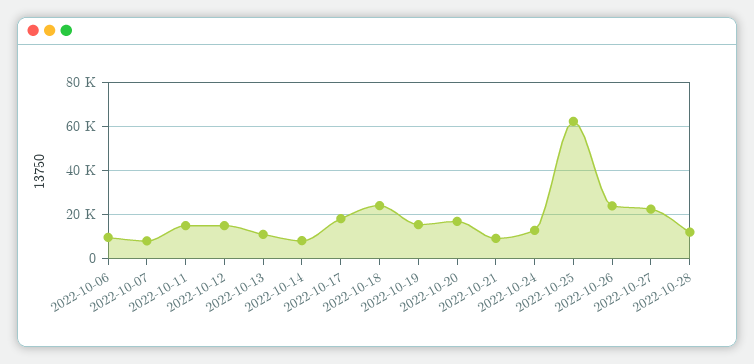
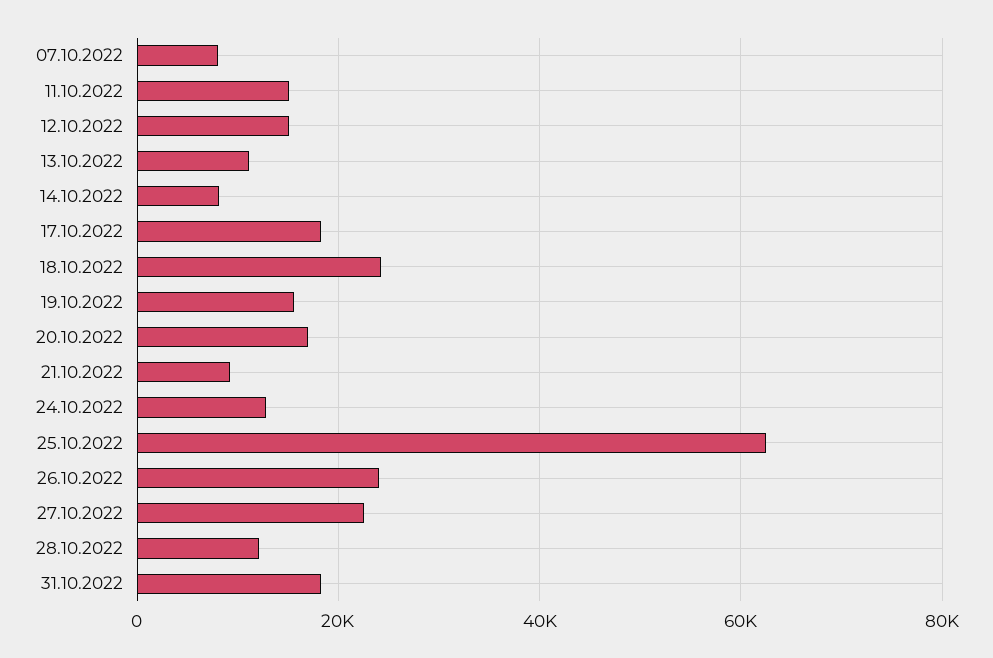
2022-10-06: 10000 -> none
31.10.2022: none -> 18000

